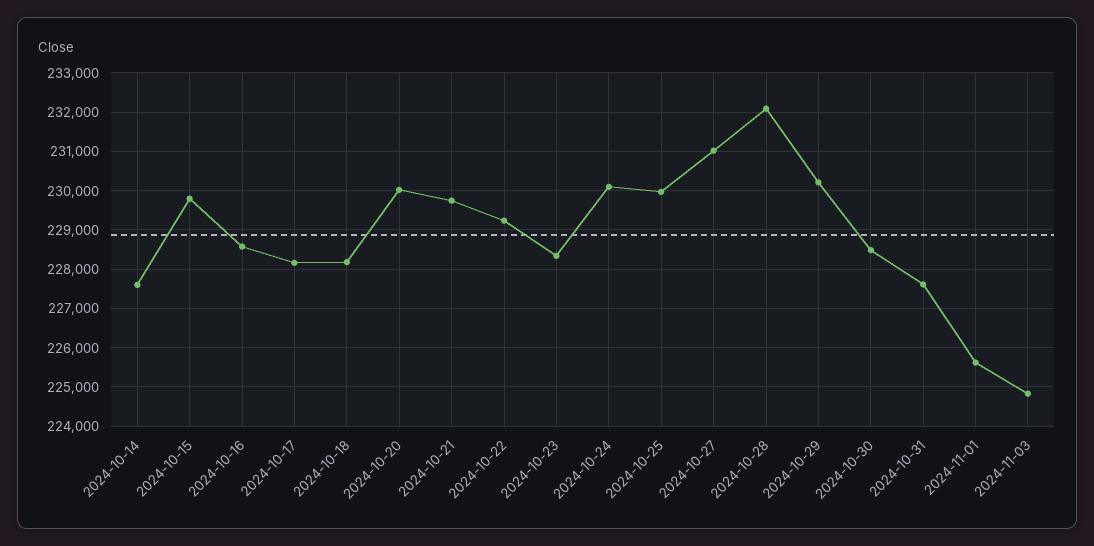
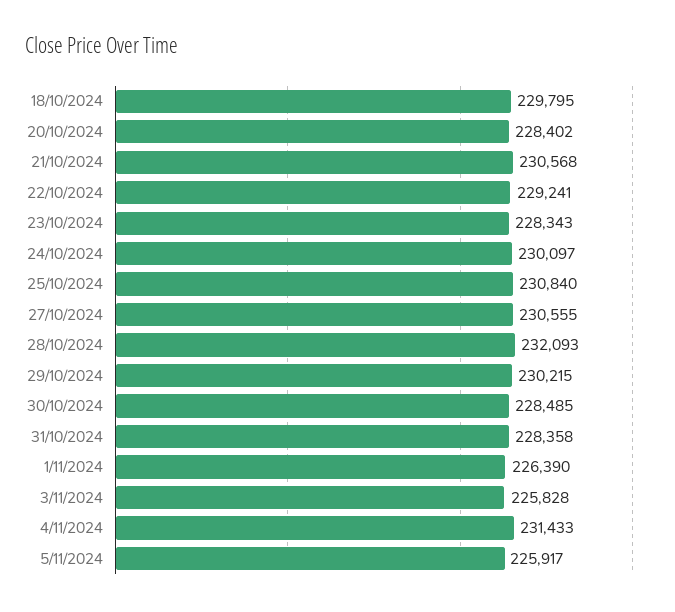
2024-10-14: 227600 -> none
2024-10-15: 229800 -> none
2024-10-16: 228600 -> none
2024-10-17: 228200 -> none
2024-10-18: 228200 -> 229795
2024-10-20: 230000 -> 228402
2024-10-21: 229800 -> 230568
2024-10-25: 230000 -> 230840
2024-10-27: 231000 -> 230555
2024-10-31: 227600 -> 228358
2024-11-01: 225600 -> 226390
2024-11-03: 224800 -> 225828
4/11/2024: none -> 231433
5/11/2024: none -> 225917

